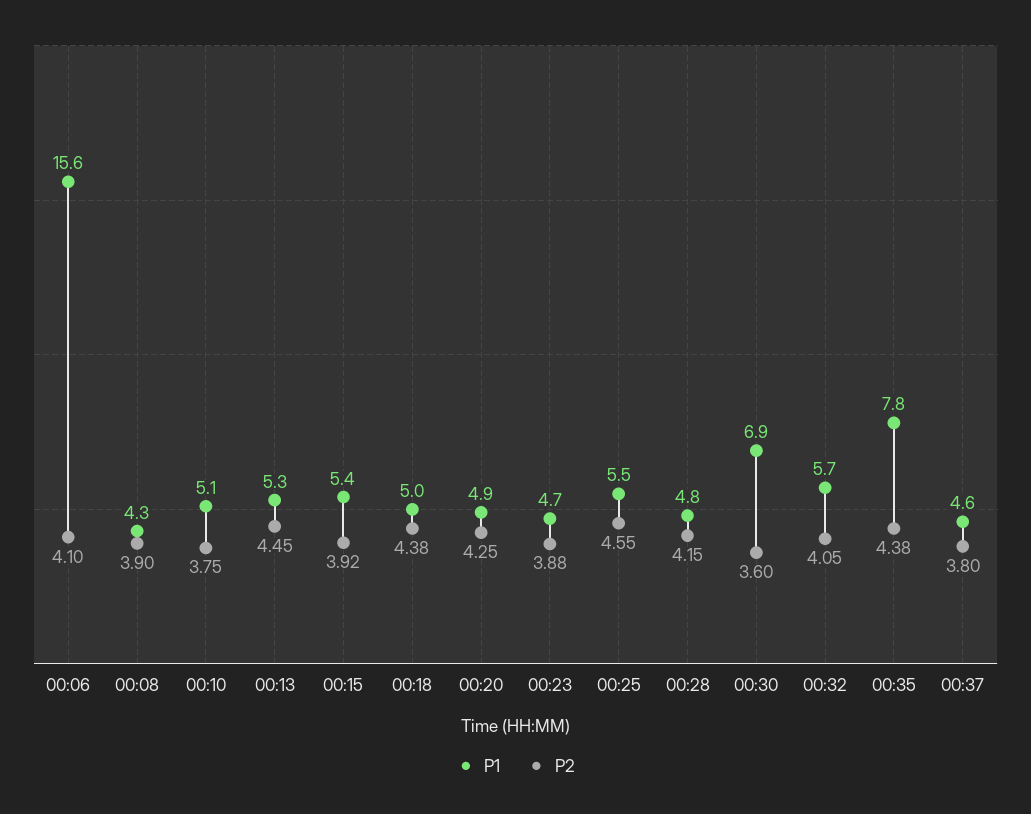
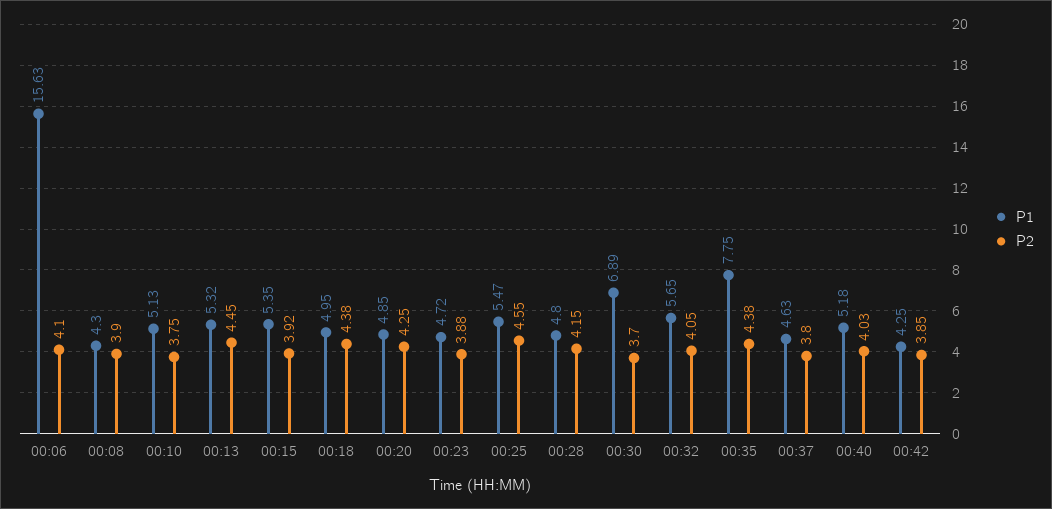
P2, 00:30: 3.6 -> 3.7
P1, 00:40: none -> 5.18
P2, 00:40: none -> 4.03
P1, 00:42: none -> 4.25
P2, 00:42: none -> 3.85

